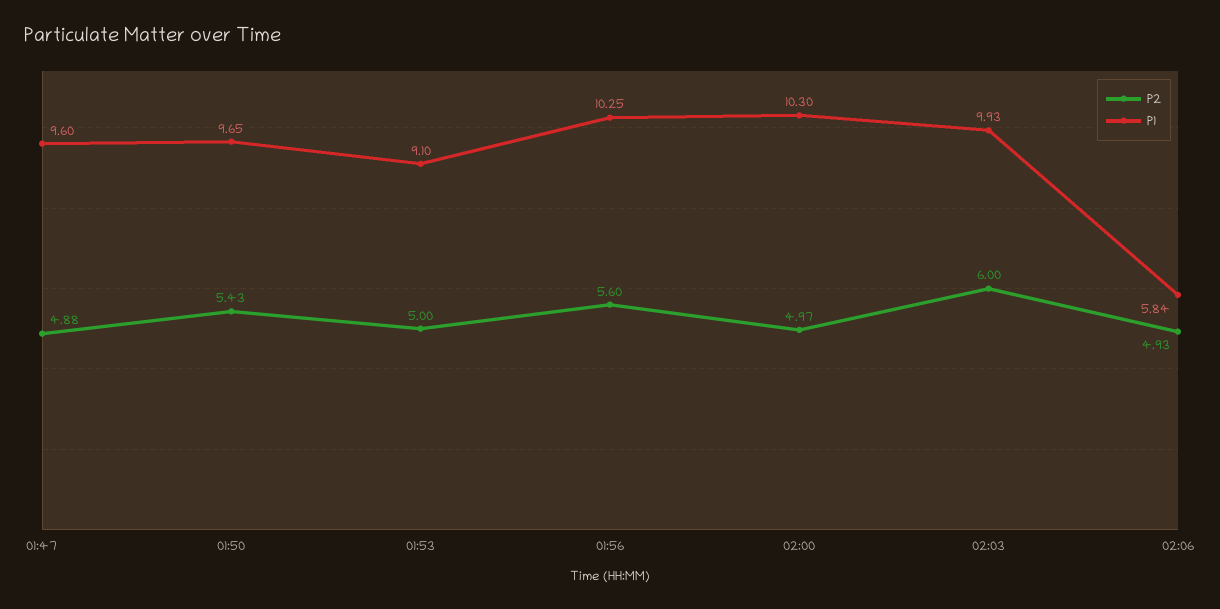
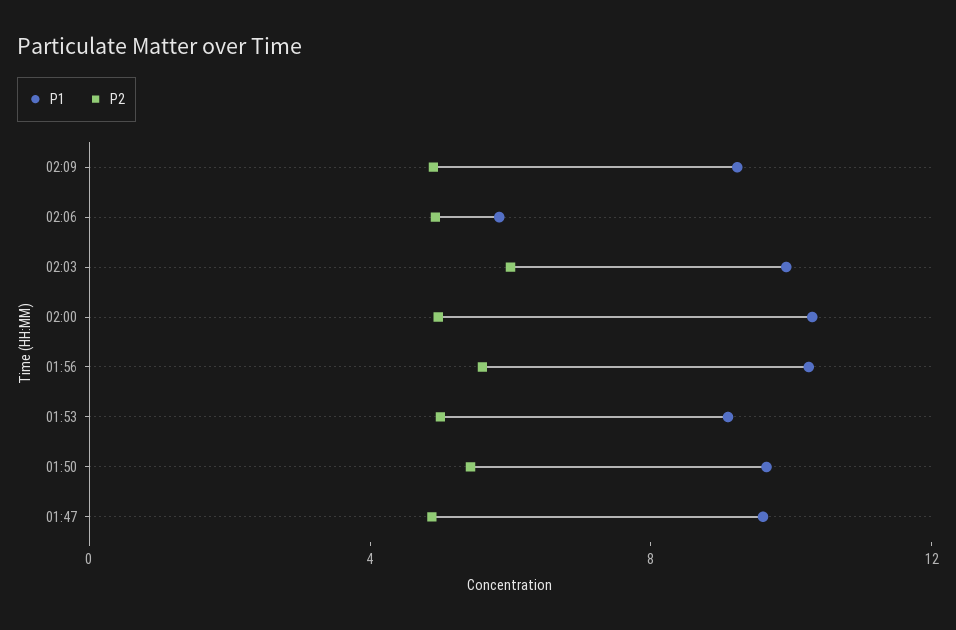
P1, 02:09: none -> 9
P2, 02:09: none -> 5

